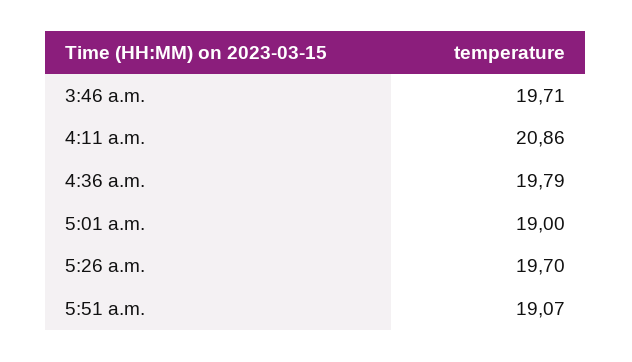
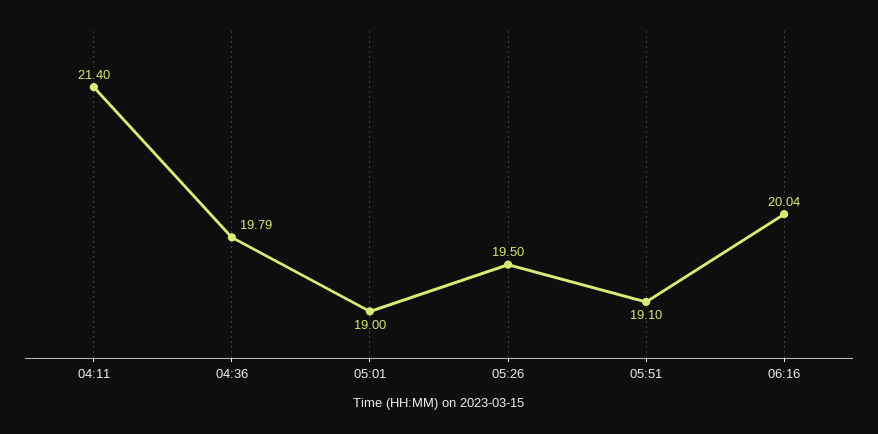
3:46 a.m.: 19.71 -> none
4:11 a.m.: 20.86 -> 21.4
5:26 a.m.: 19.7 -> 19.5
5:51 a.m.: 19.07 -> 19.1
06:16: none -> 20.04

